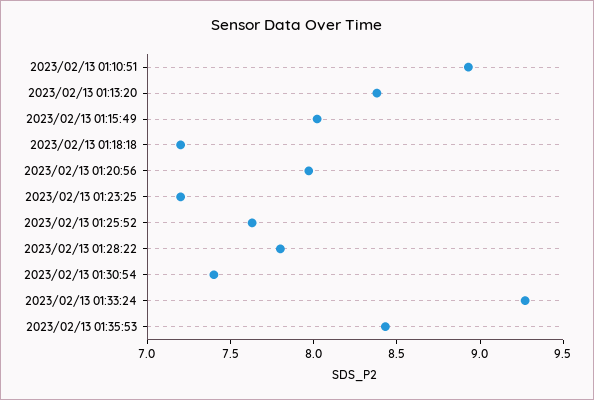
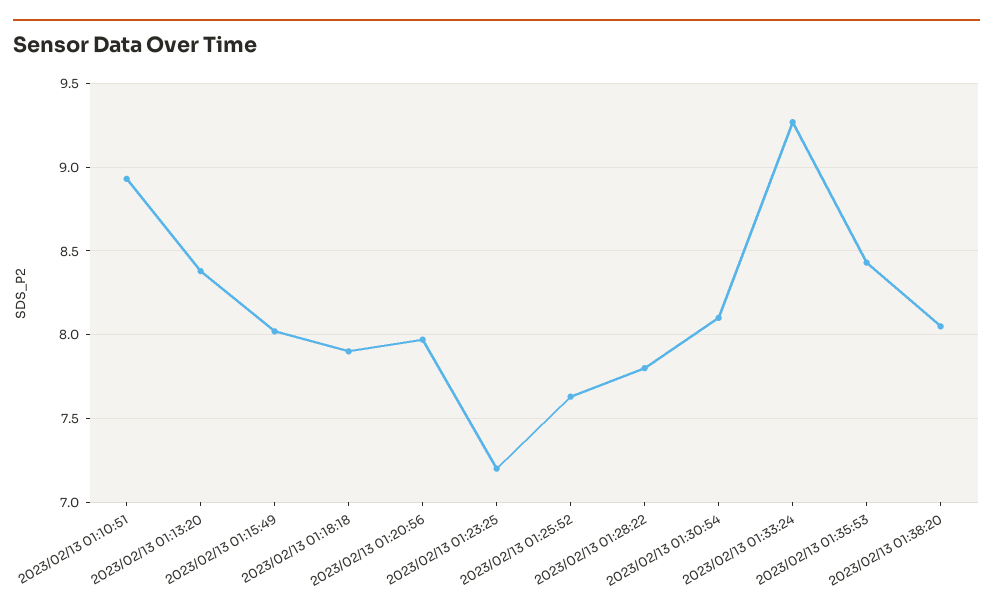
2023/02/13 01:18:18: 7.2 -> 7.9
2023/02/13 01:30:54: 7.4 -> 8.1
2023/02/13 01:38:20: none -> 8.05

